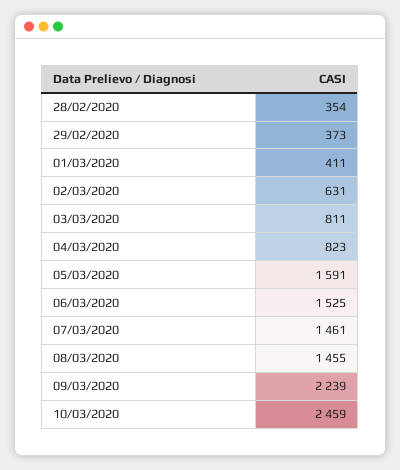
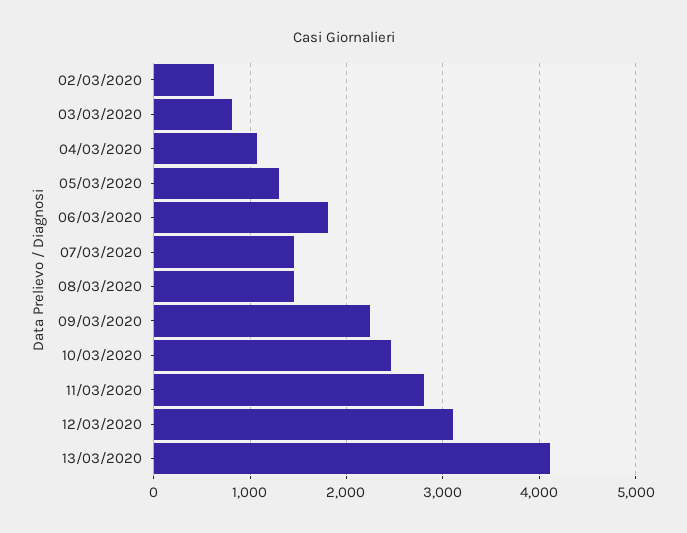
28/02/2020: 354 -> none
29/02/2020: 373 -> none
01/03/2020: 411 -> none
04/03/2020: 823 -> 1100
05/03/2020: 1591 -> 1300
06/03/2020: 1525 -> 1800
11/03/2020: none -> 2800
12/03/2020: none -> 3100
13/03/2020: none -> 4100

